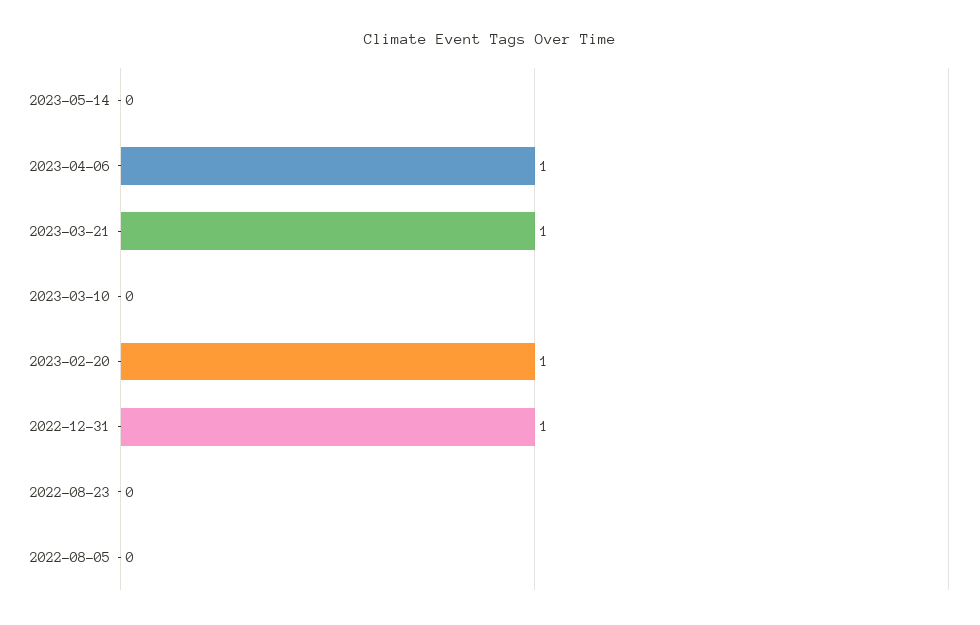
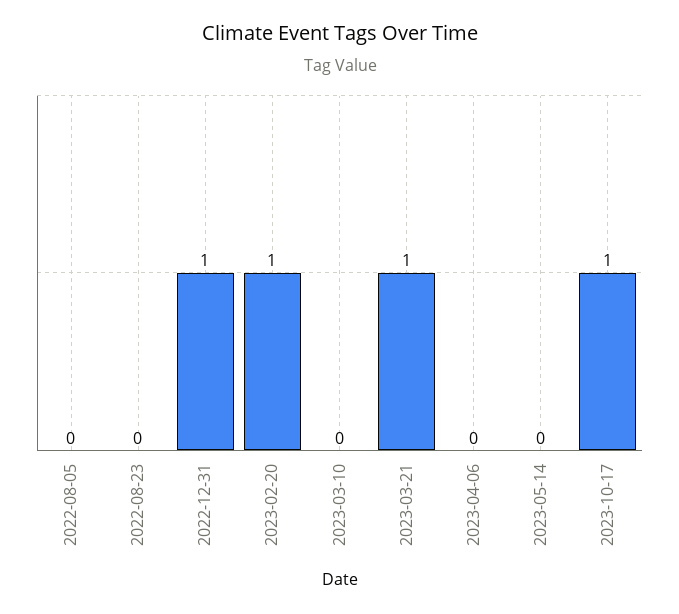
2023-04-06: 1 -> 0
2023-10-17: none -> 1

